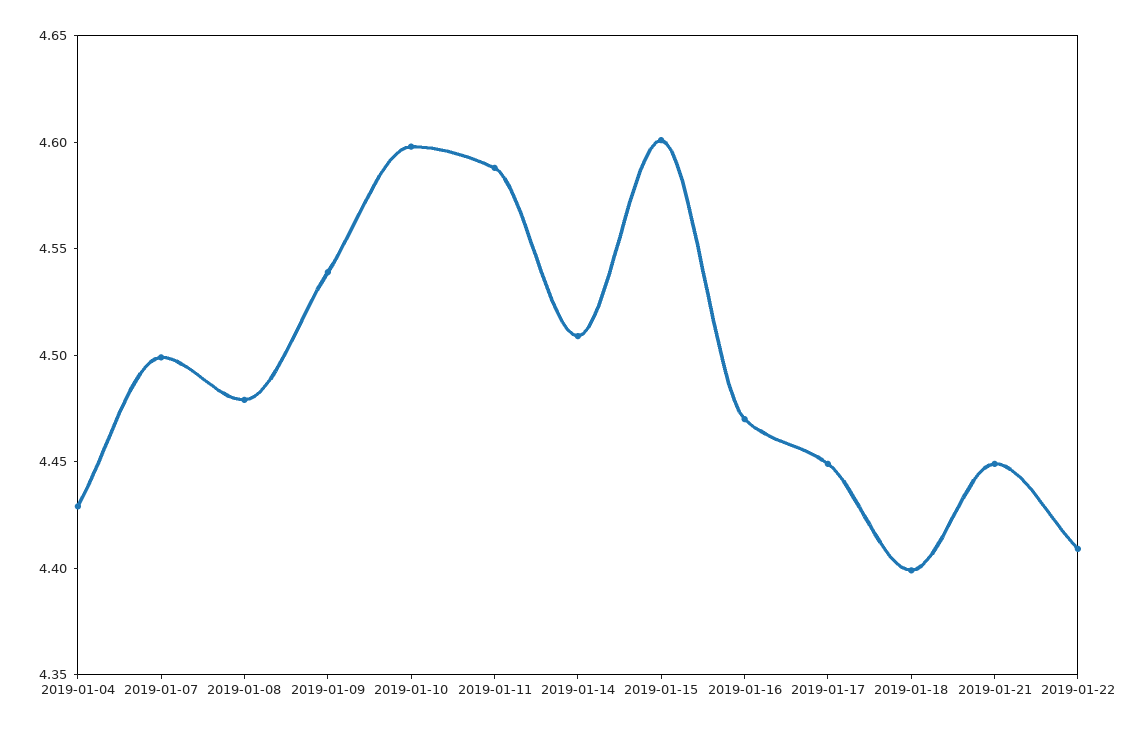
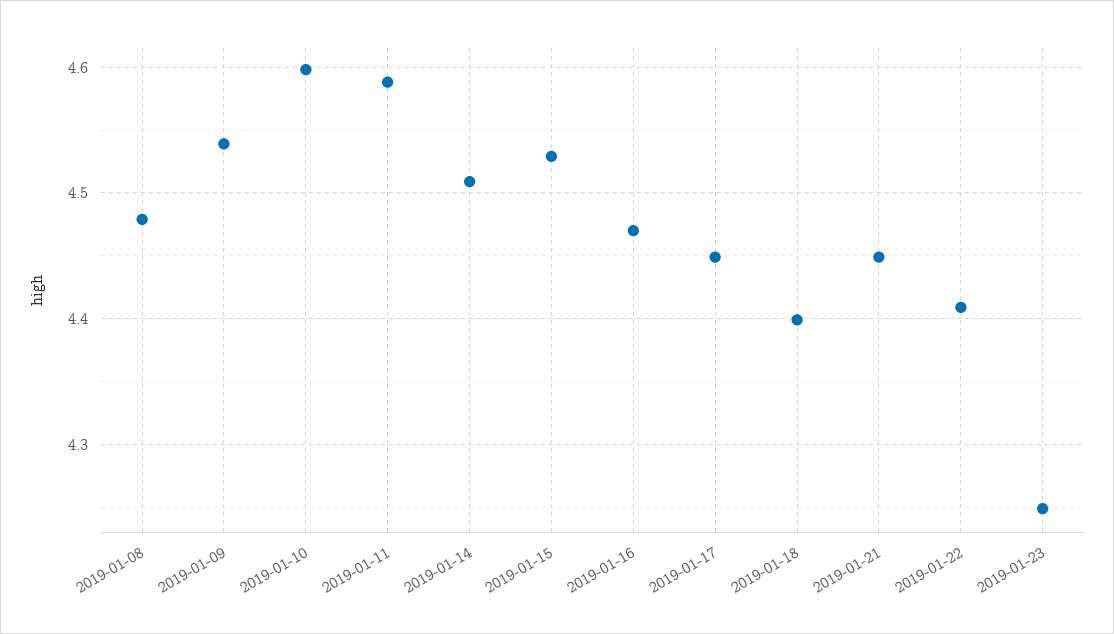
2019-01-04: 4.43 -> none
2019-01-07: 4.5 -> none
2019-01-15: 4.6 -> 4.53
2019-01-23: none -> 4.25

